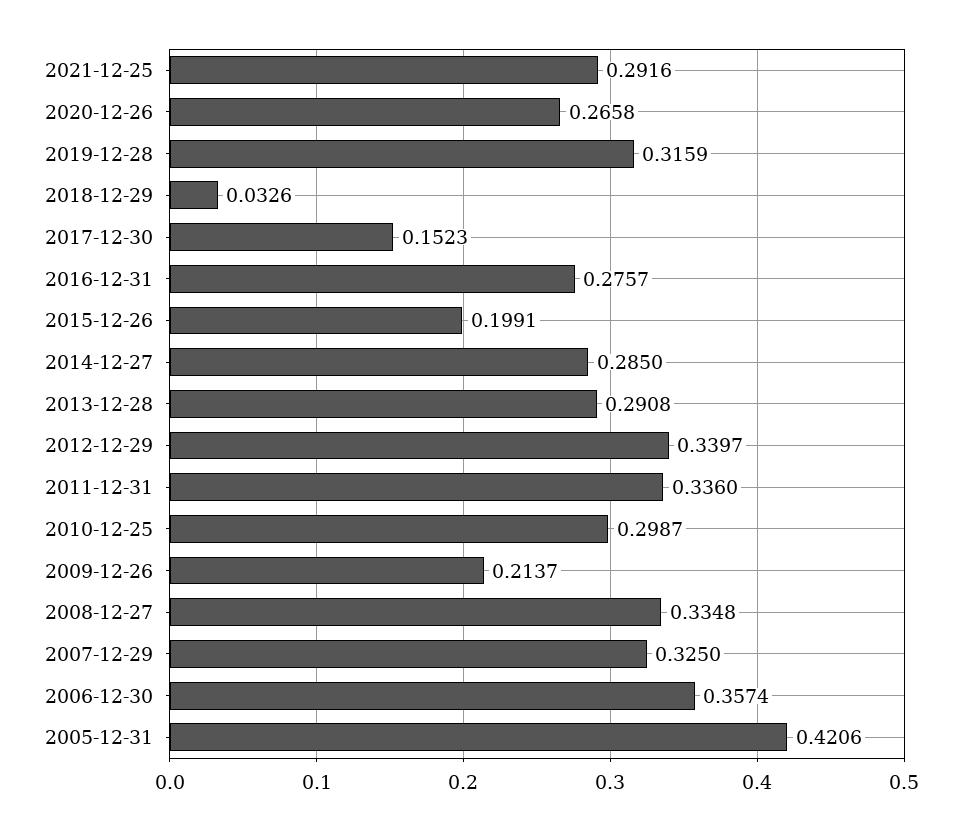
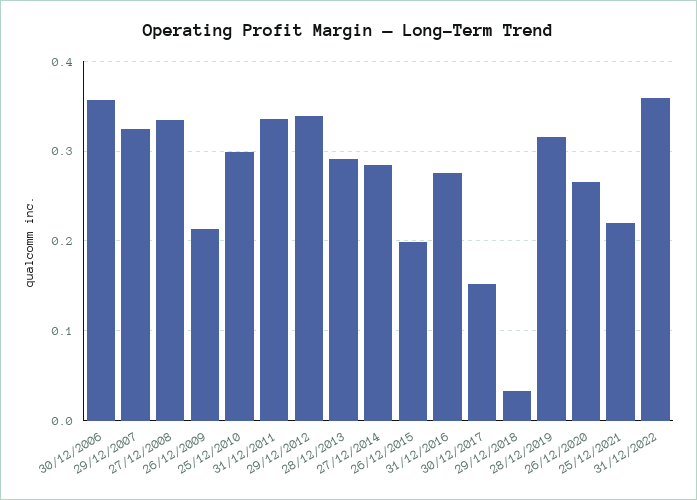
2021-12-25: 0.2916 -> 0.22
2005-12-31: 0.4206 -> none
31/12/2022: none -> 0.36

